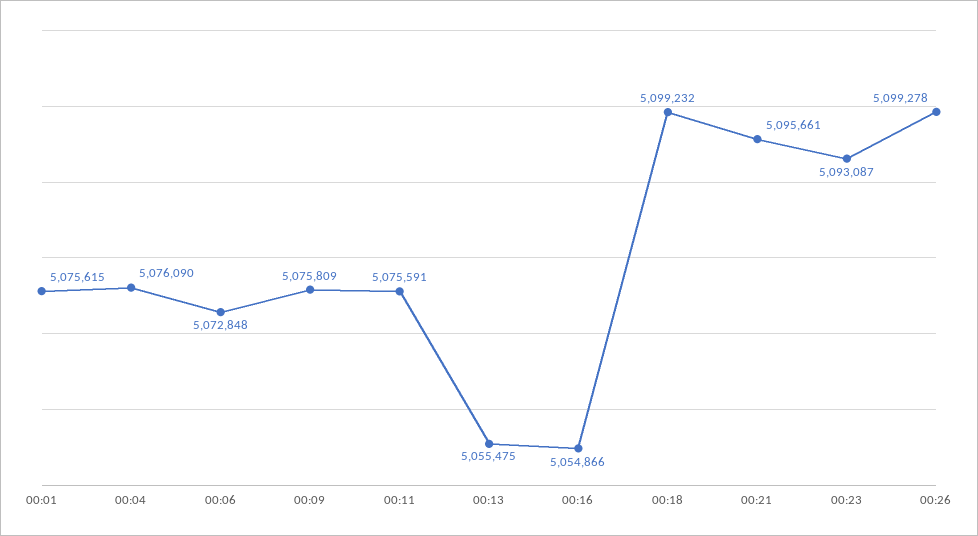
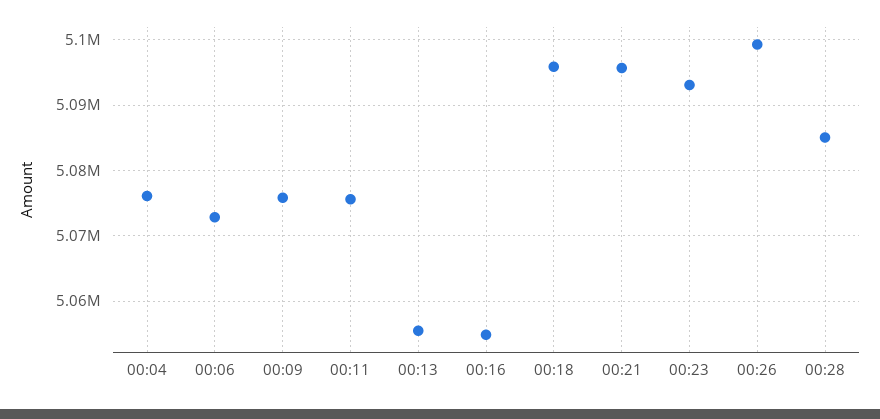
00:01: 5075615 -> none
00:18: 5099232 -> 5096000
00:28: none -> 5085000

